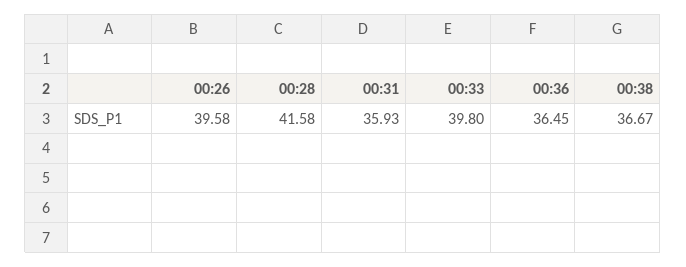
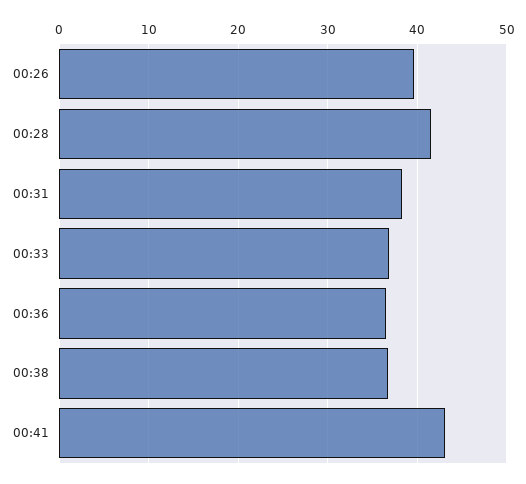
00:31: 35.93 -> 38
00:33: 39.8 -> 37
00:41: none -> 43

